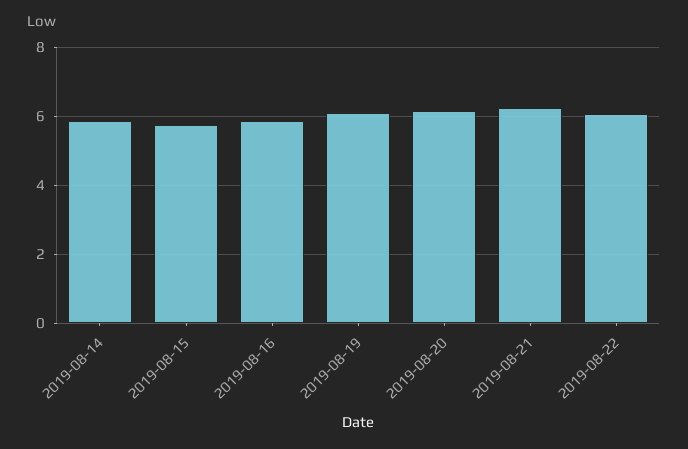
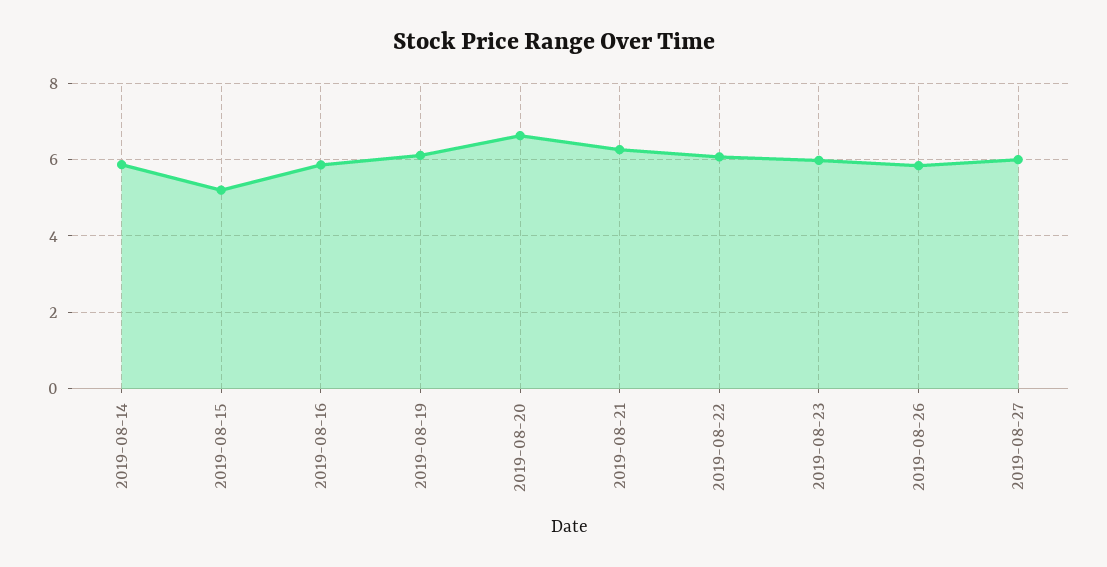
2019-08-15: 5.8 -> 5.2
2019-08-20: 6.2 -> 6.6
2019-08-23: none -> 6
2019-08-26: none -> 5.8
2019-08-27: none -> 6

